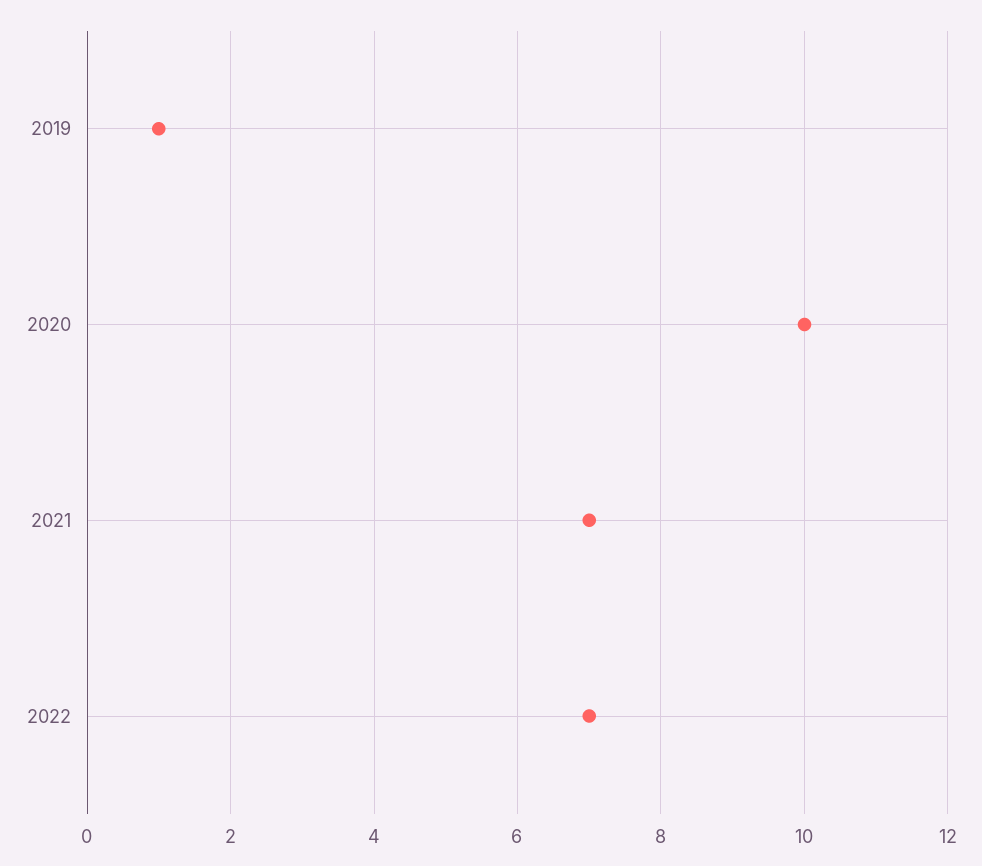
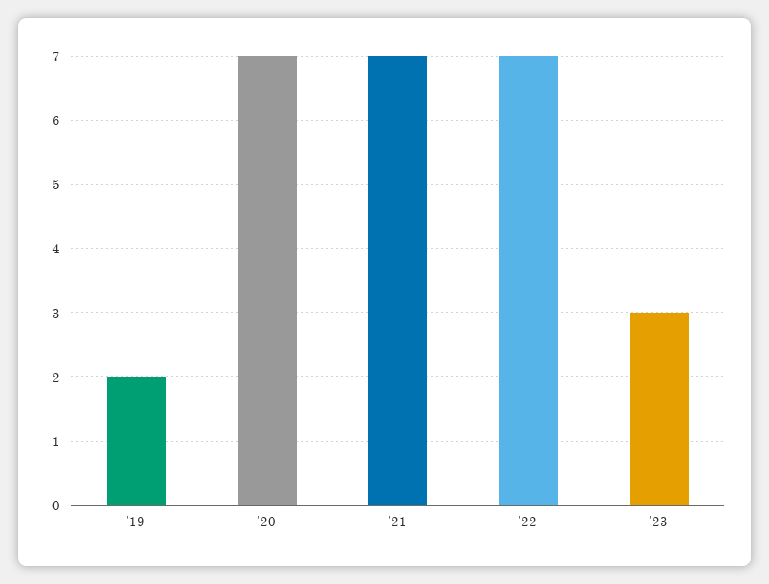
2019: 1 -> 2
2020: 10 -> 7
'23: none -> 3

